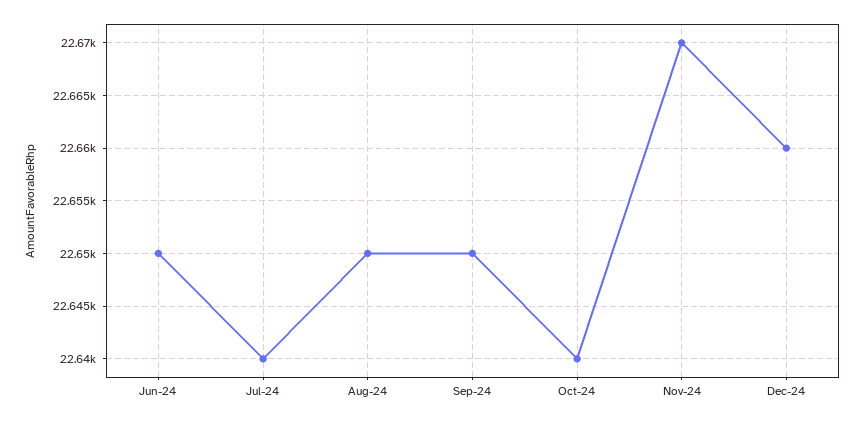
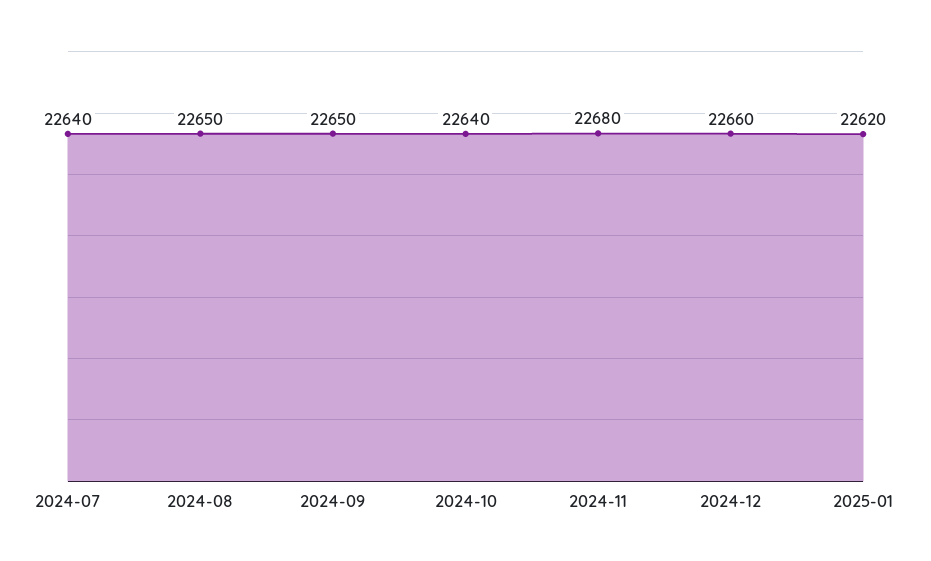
Jun-24: 22650 -> none
Nov-24: 22670 -> 22680
2025-01: none -> 22620

